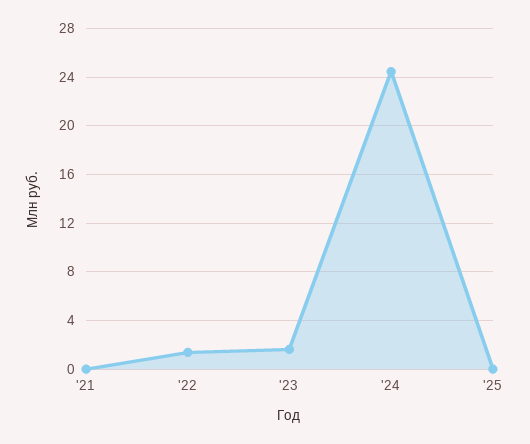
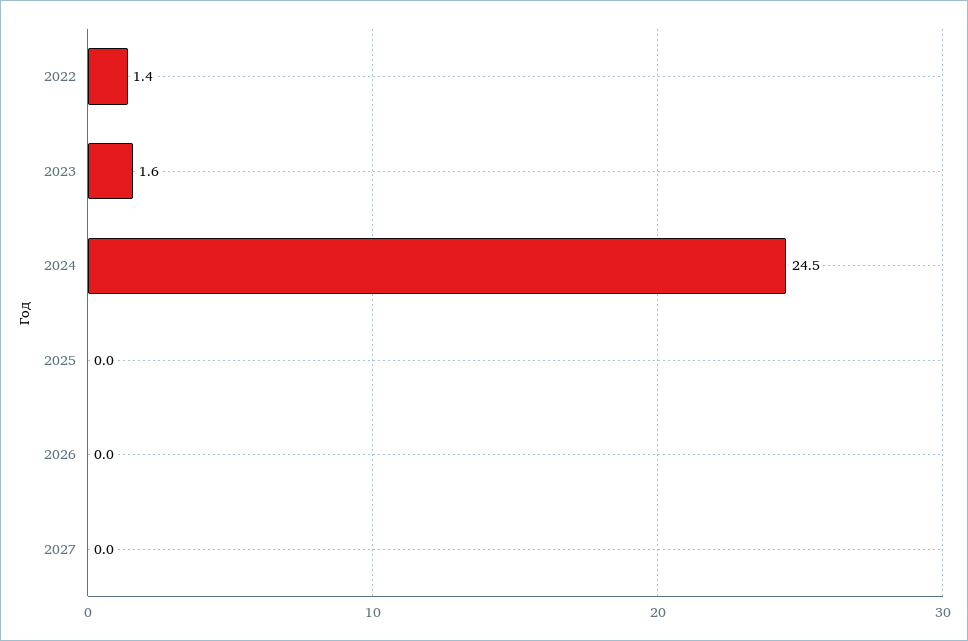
'21: 0 -> none
2026: none -> 0
2027: none -> 0

